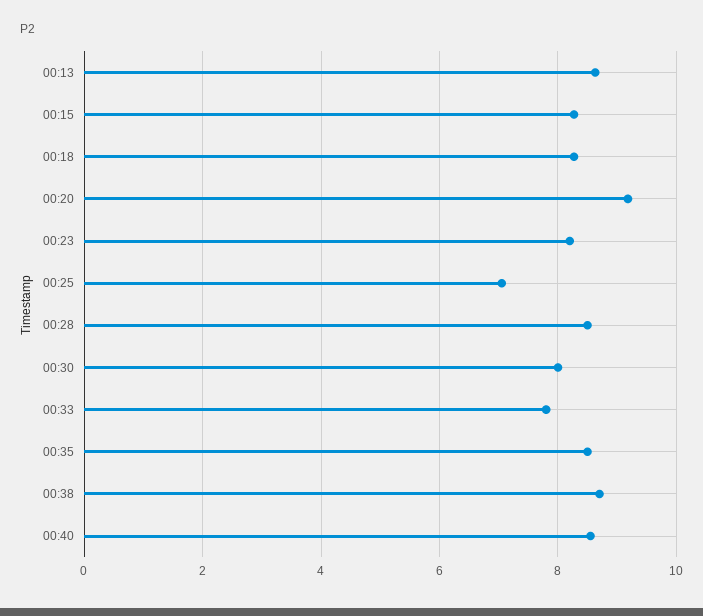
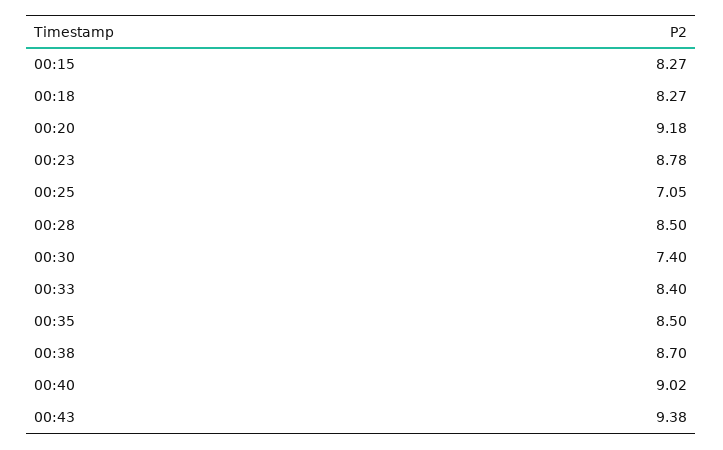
00:13: 8.6 -> none
00:23: 8.2 -> 8.78
00:30: 8 -> 7.4
00:33: 7.8 -> 8.4
00:40: 8.6 -> 9.02
00:43: none -> 9.38

